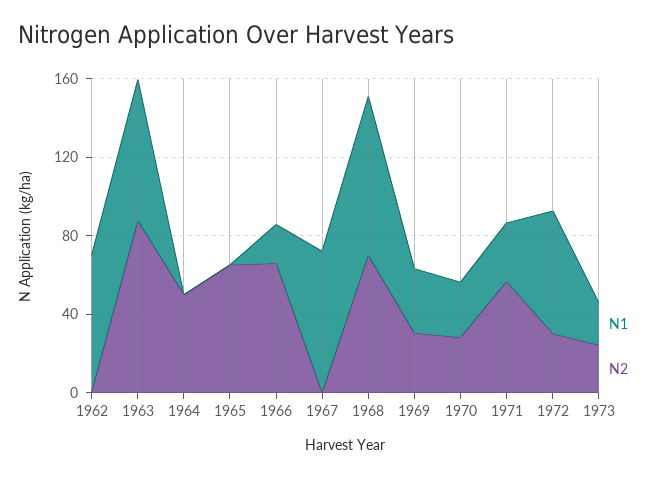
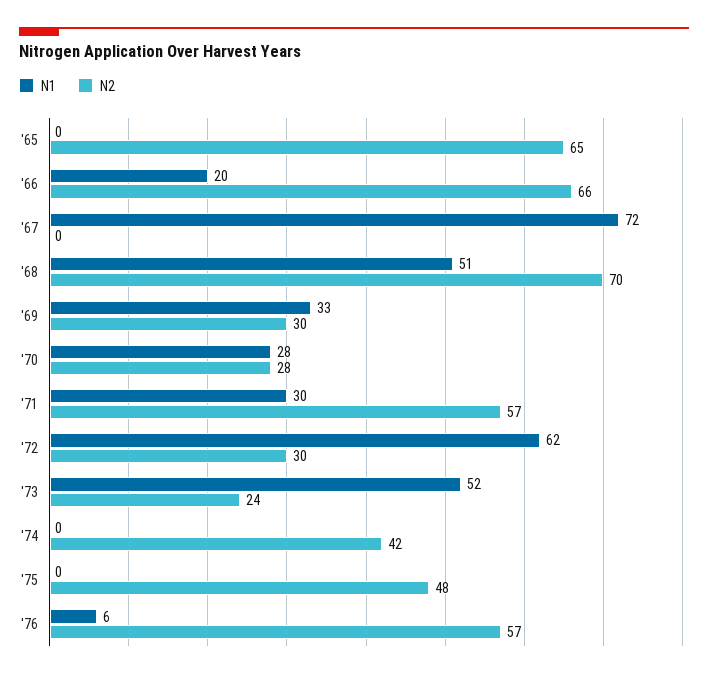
N1, 1962: 70 -> none
N2, 1962: 0 -> none
N1, 1963: 70 -> none
N2, 1963: 90 -> none
N1, 1964: 0 -> none
N2, 1964: 50 -> none
N1, 1968: 80 -> 51
N1, 1973: 20 -> 52
N1, '74: none -> 0
N2, '74: none -> 42
N1, '75: none -> 0
N2, '75: none -> 48
N1, '76: none -> 6
N2, '76: none -> 57

